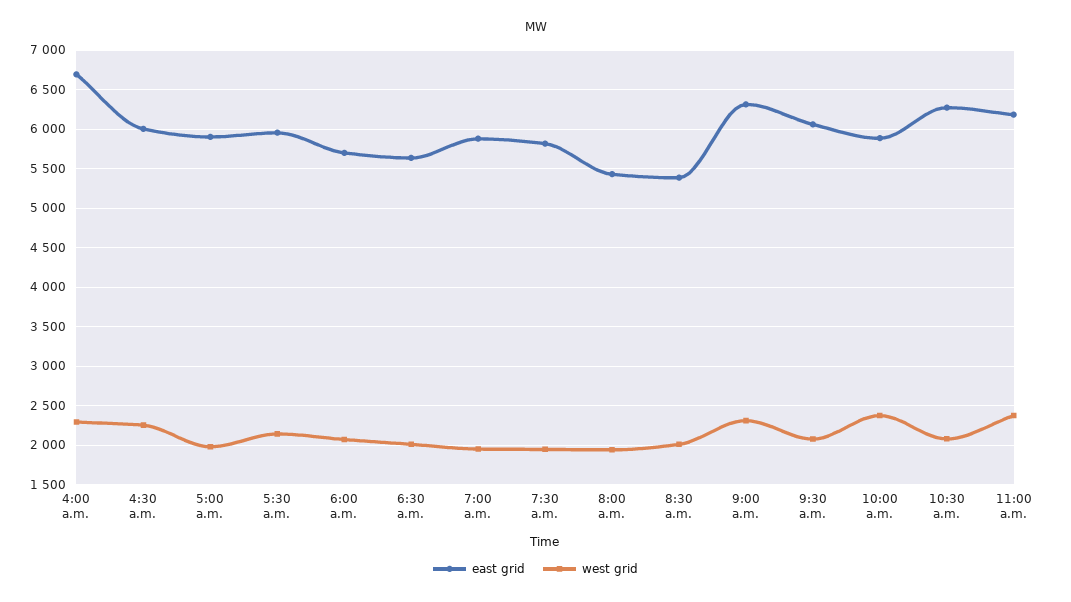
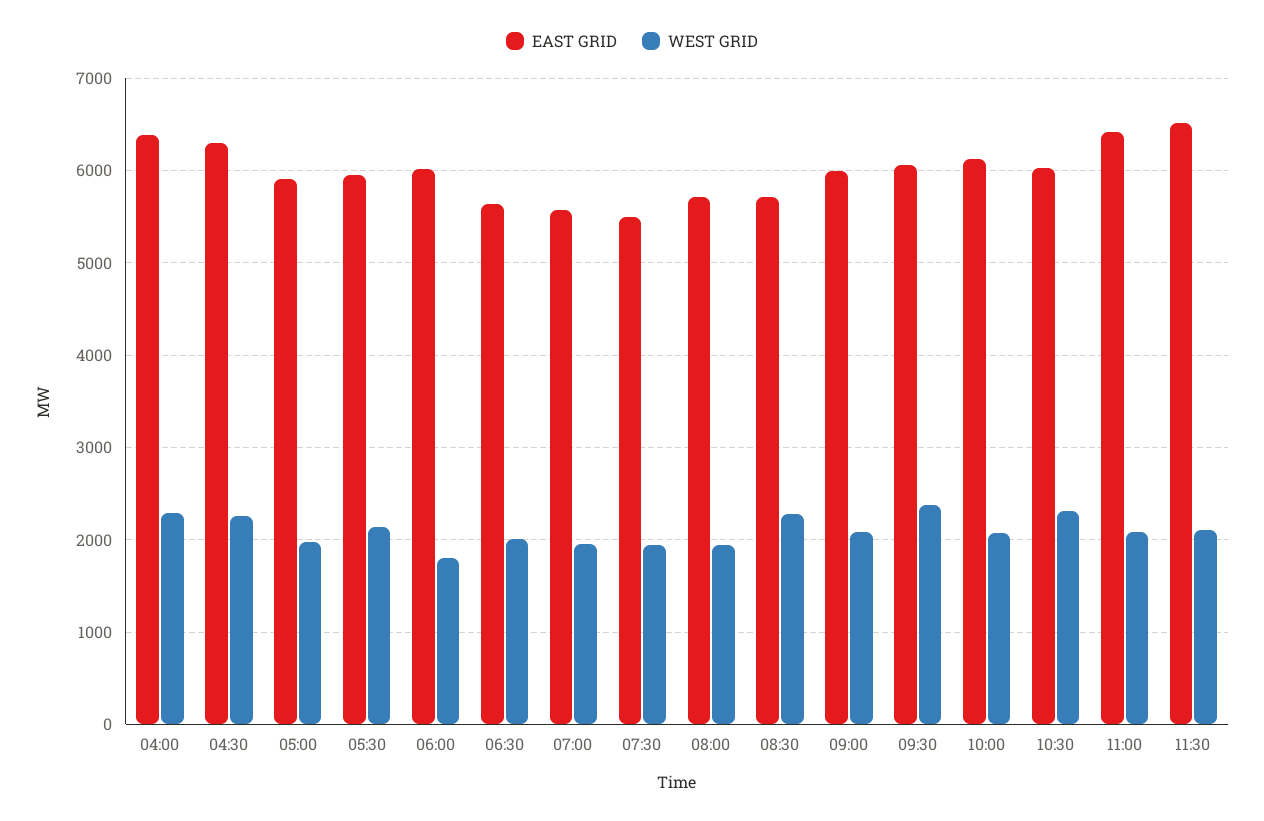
east grid, 4:00 a.m.: 6700 -> 6400
east grid, 4:30 a.m.: 6000 -> 6300
east grid, 6:00 a.m.: 5700 -> 6000
west grid, 6:00 a.m.: 2100 -> 1800
east grid, 7:00 a.m.: 5900 -> 5600
east grid, 7:30 a.m.: 5800 -> 5500
east grid, 8:00 a.m.: 5400 -> 5700
east grid, 8:30 a.m.: 5400 -> 5700
west grid, 8:30 a.m.: 2000 -> 2300
east grid, 9:00 a.m.: 6300 -> 6000
west grid, 9:00 a.m.: 2300 -> 2100
west grid, 9:30 a.m.: 2100 -> 2400
east grid, 10:00 a.m.: 5900 -> 6100
west grid, 10:00 a.m.: 2400 -> 2100
east grid, 10:30 a.m.: 6300 -> 6000
west grid, 10:30 a.m.: 2100 -> 2300
east grid, 11:00 a.m.: 6200 -> 6400
west grid, 11:00 a.m.: 2400 -> 2100
east grid, 11:30: none -> 6500
west grid, 11:30: none -> 2100

